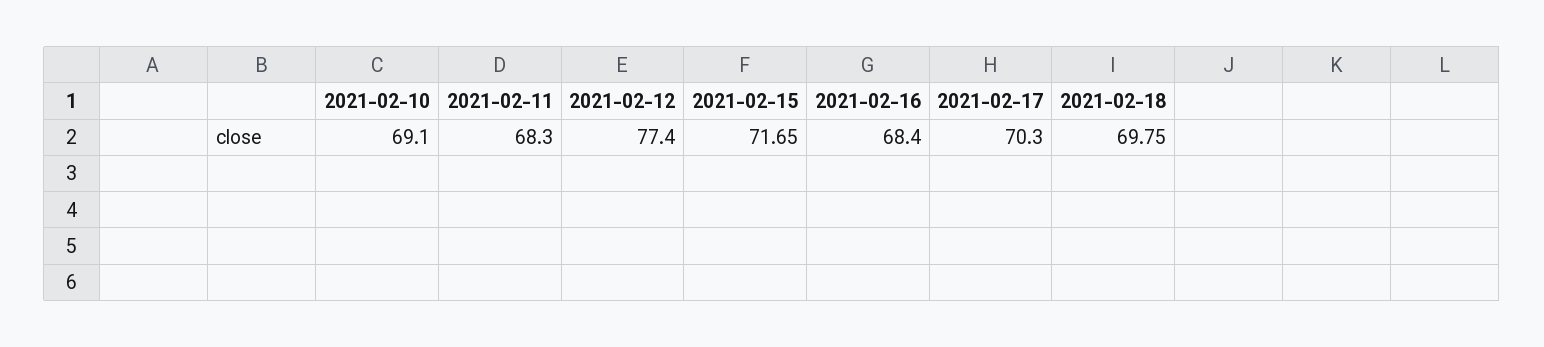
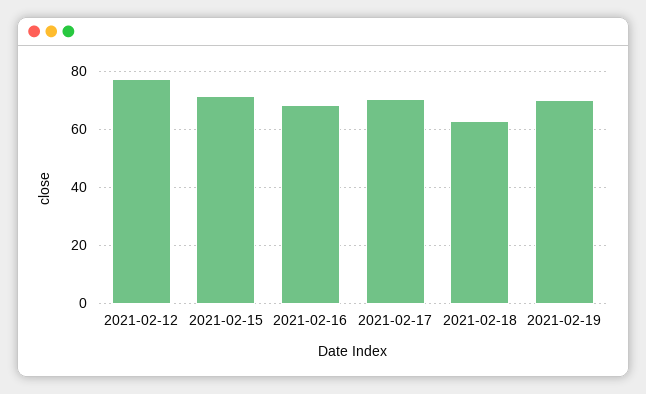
2021-02-10: 69.1 -> none
2021-02-11: 68.3 -> none
2021-02-18: 69.75 -> 62.5
2021-02-19: none -> 70

